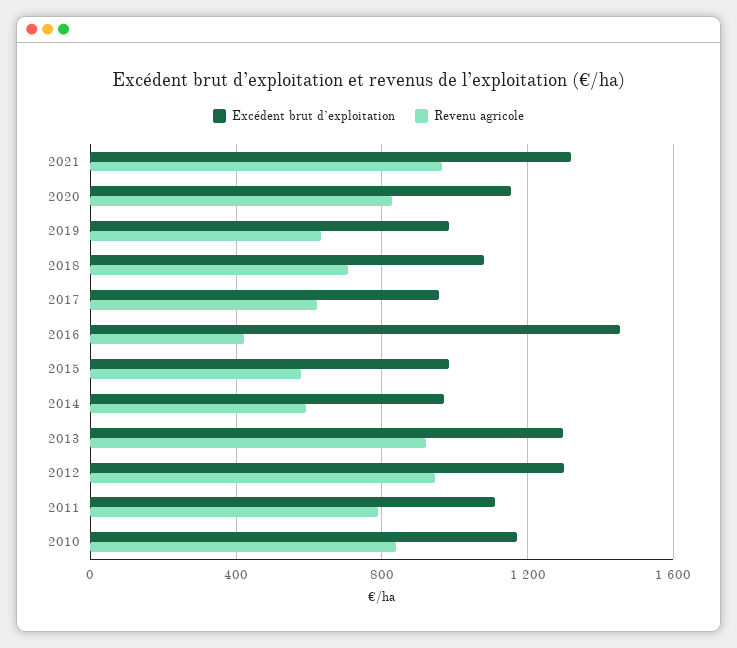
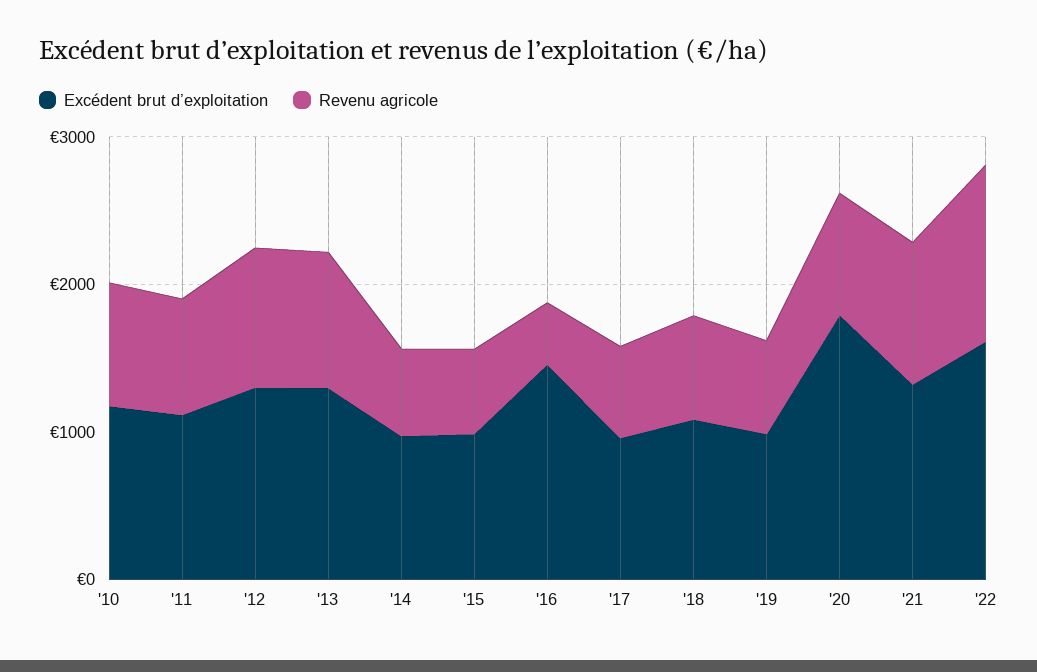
Excédent brut d’exploitation, 2020: 1150 -> 1800
Excédent brut d’exploitation, '22: none -> 1600
Revenu agricole, '22: none -> 1200

